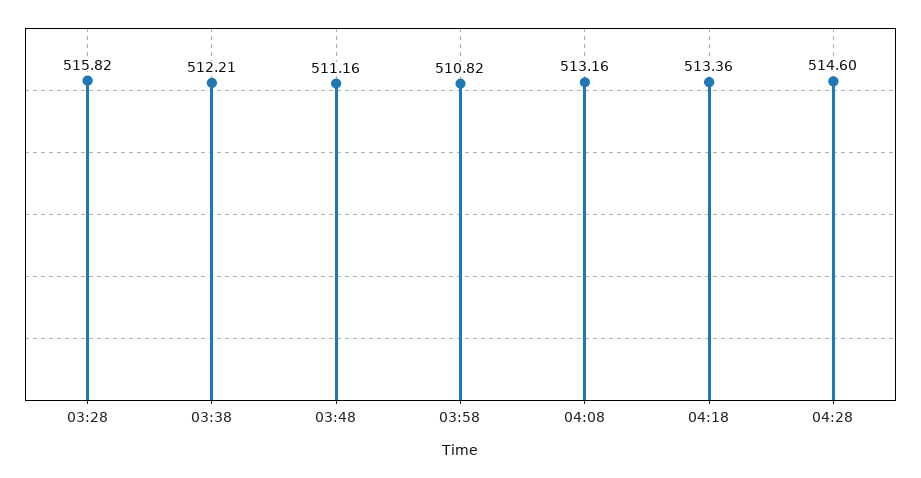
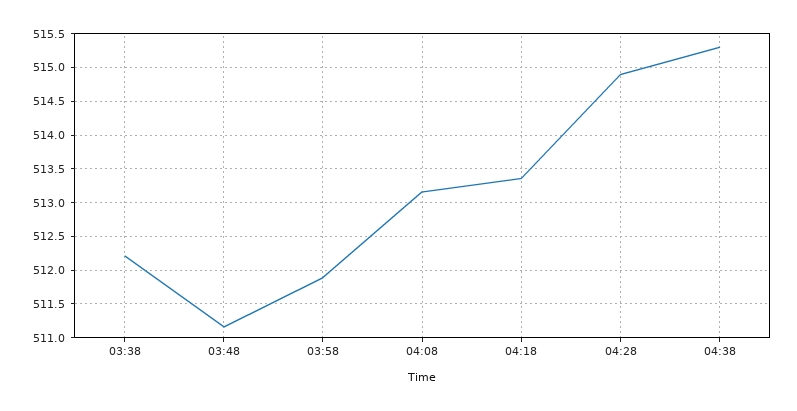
03:28: 515.82 -> none
03:58: 510.82 -> 511.9
04:28: 514.6 -> 514.9
04:38: none -> 515.3

